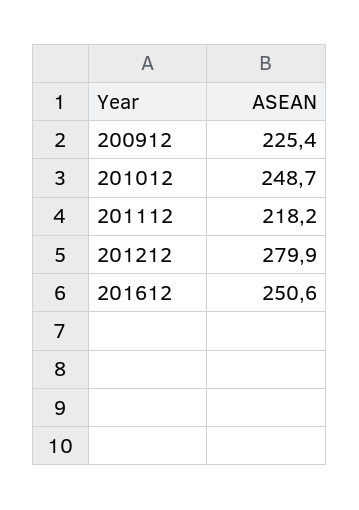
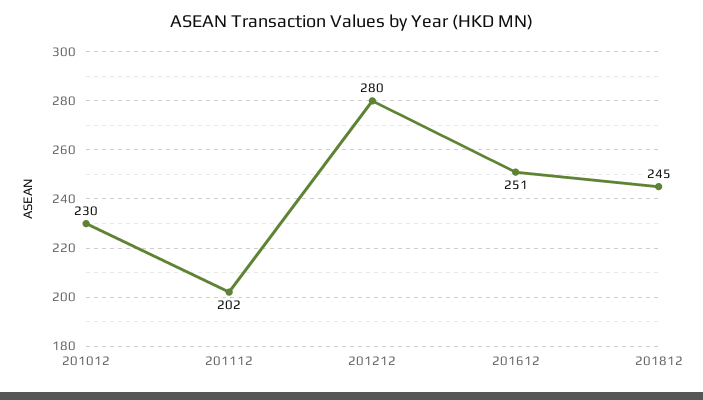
200912: 225.4 -> none
201012: 248.7 -> 230
201112: 218.2 -> 202
201812: none -> 245

